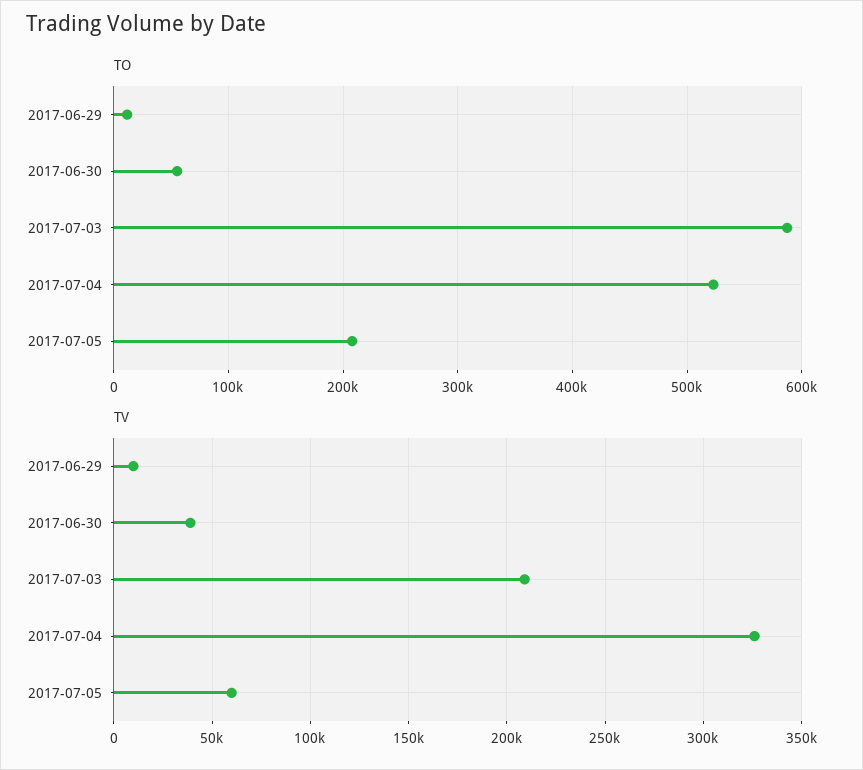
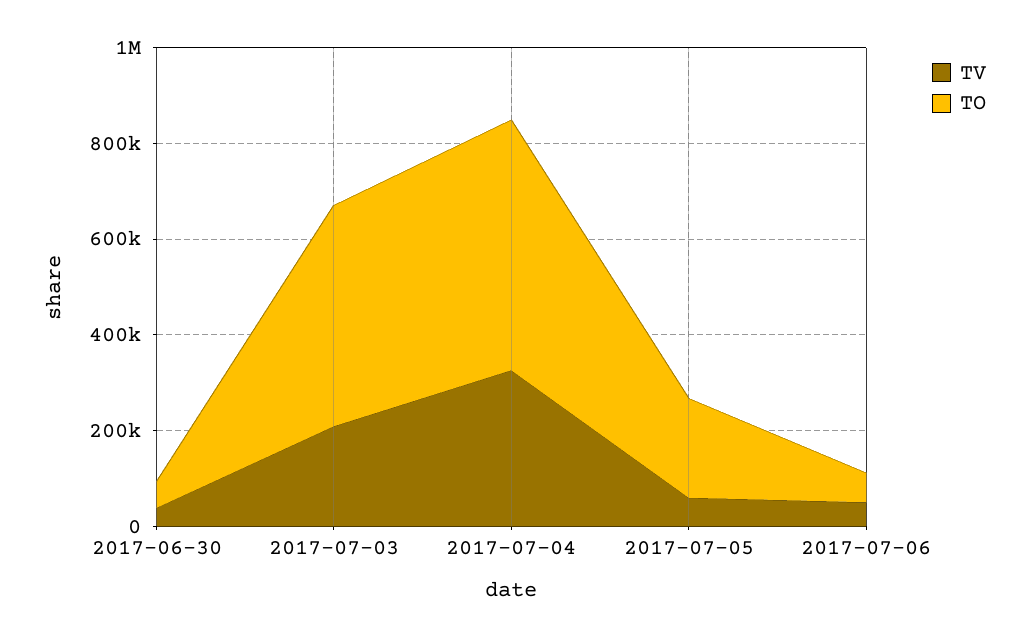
TO, 2017-06-29: 10000 -> none
TO, 2017-07-03: 590000 -> 450000
TV, 2017-06-29: 10000 -> none
TV, 2017-07-06: none -> 50000
TO, 2017-07-06: none -> 50000

